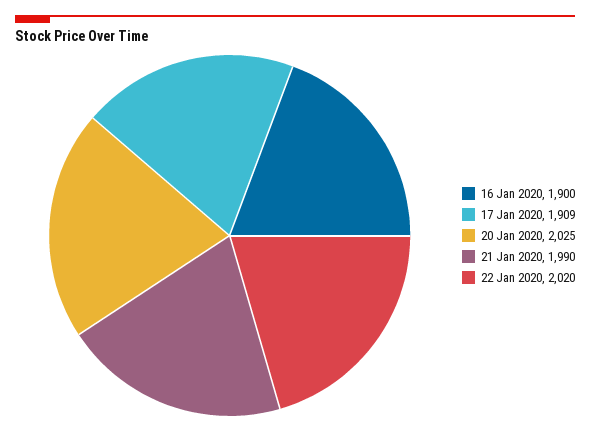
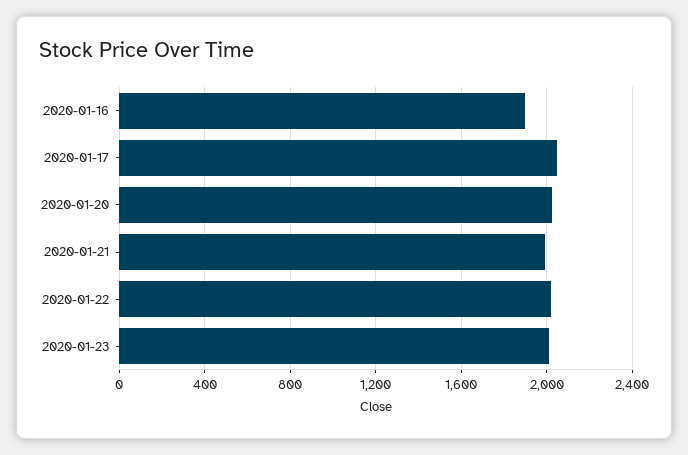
17 Jan 2020: 1909 -> 2050
2020-01-23: none -> 2000

